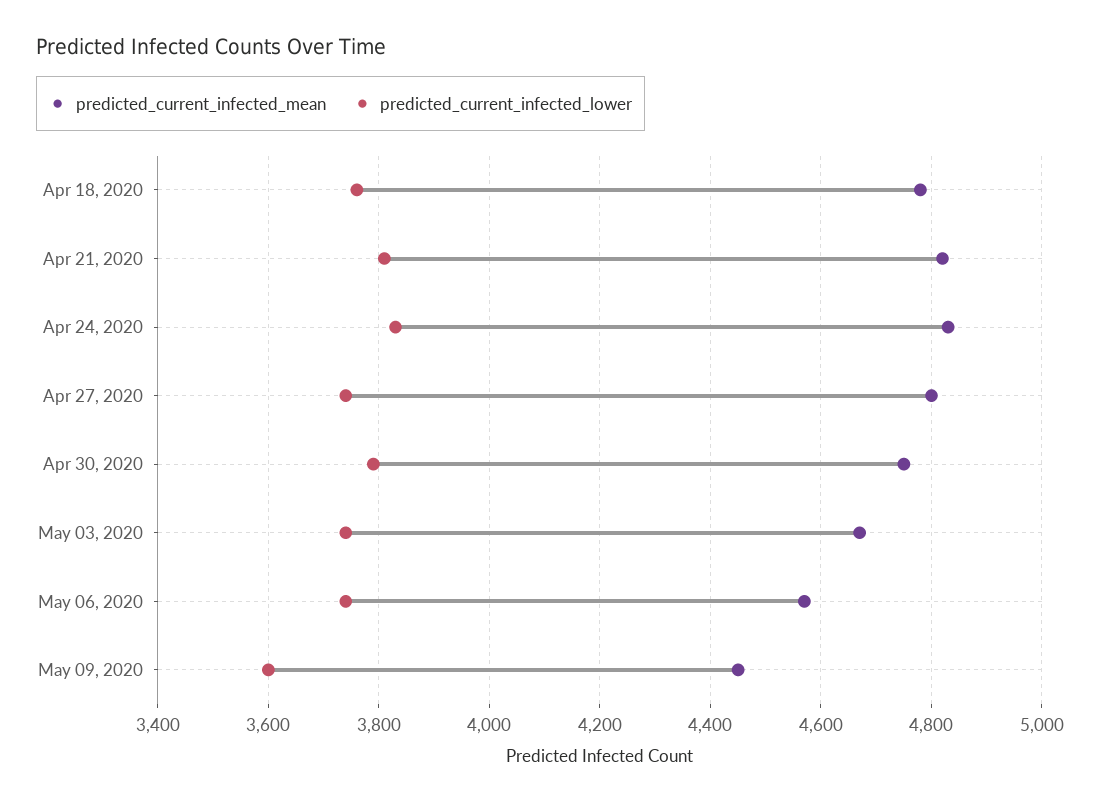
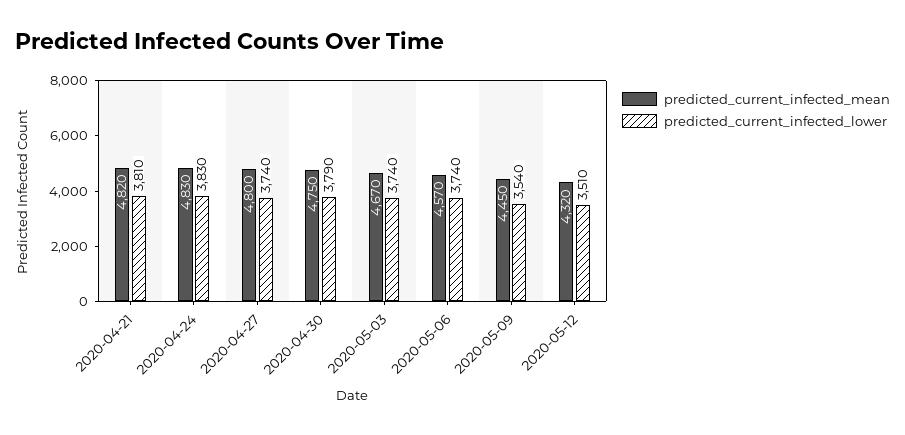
predicted_current_infected_mean, Apr 18, 2020: 4780 -> none
predicted_current_infected_lower, Apr 18, 2020: 3760 -> none
predicted_current_infected_lower, May 09, 2020: 3600 -> 3540
predicted_current_infected_mean, 2020-05-12: none -> 4320
predicted_current_infected_lower, 2020-05-12: none -> 3510

